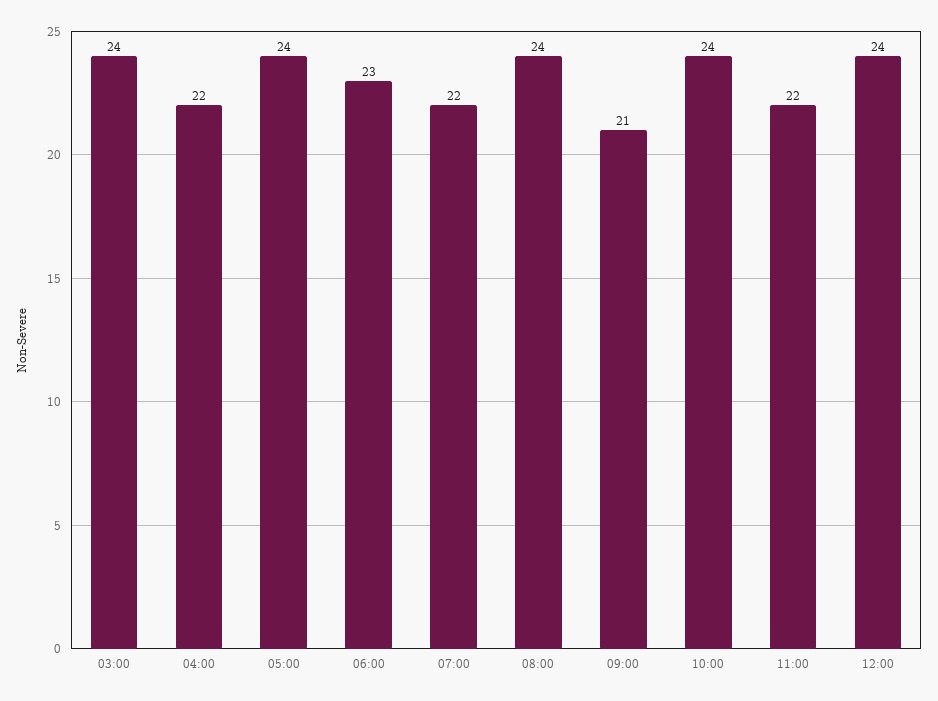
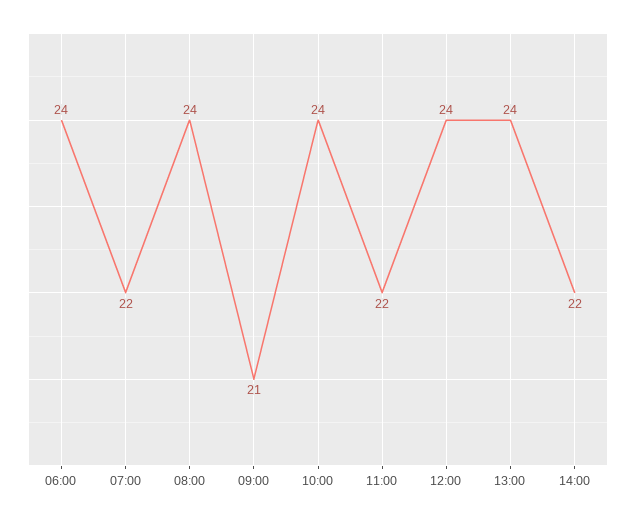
03:00: 24 -> none
04:00: 22 -> none
05:00: 24 -> none
06:00: 23 -> 24
13:00: none -> 24
14:00: none -> 22

